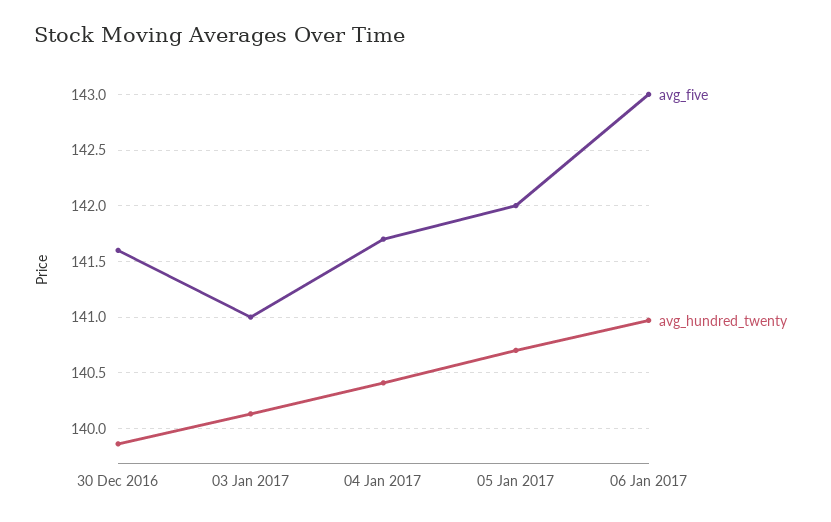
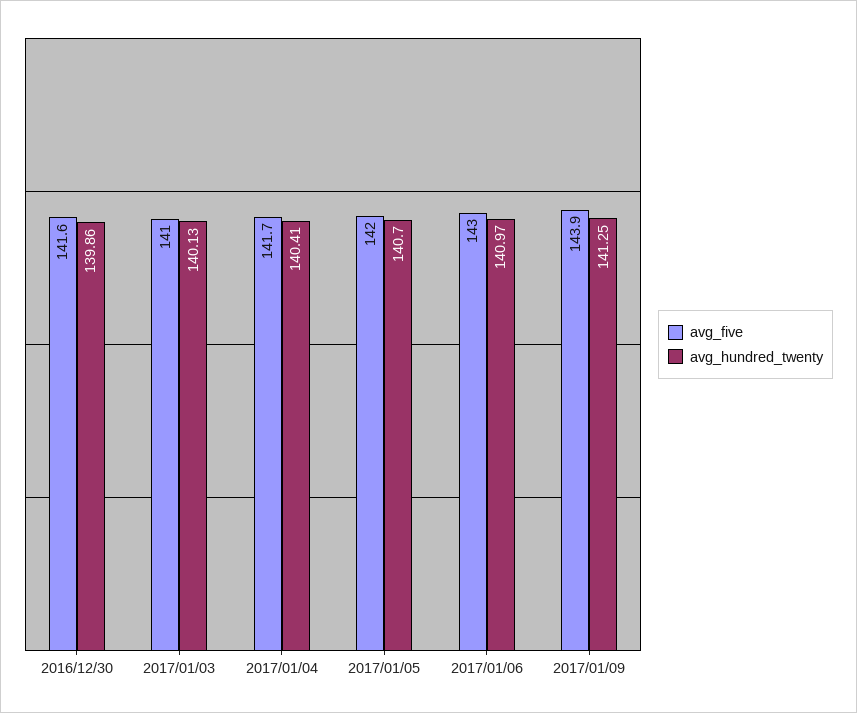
avg_five, 2017/01/09: none -> 143.9
avg_hundred_twenty, 2017/01/09: none -> 141.25

